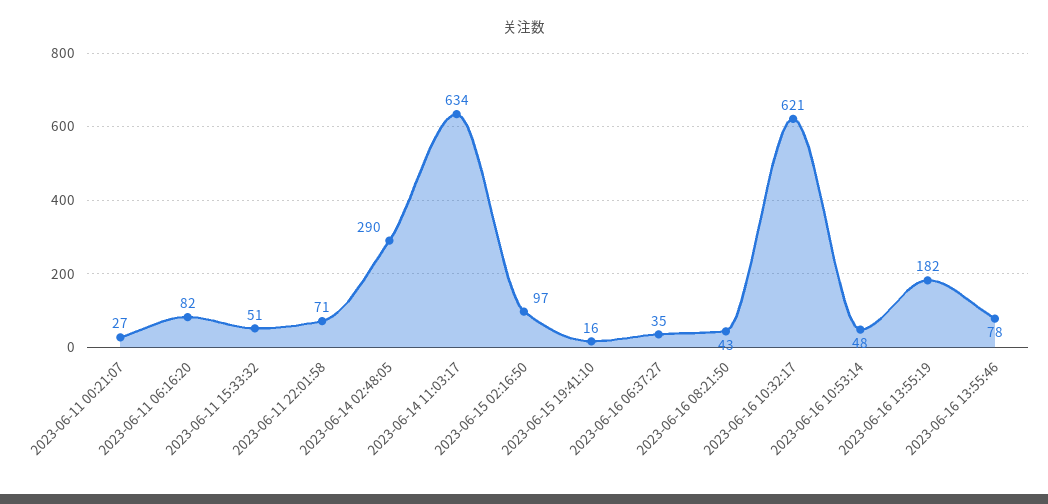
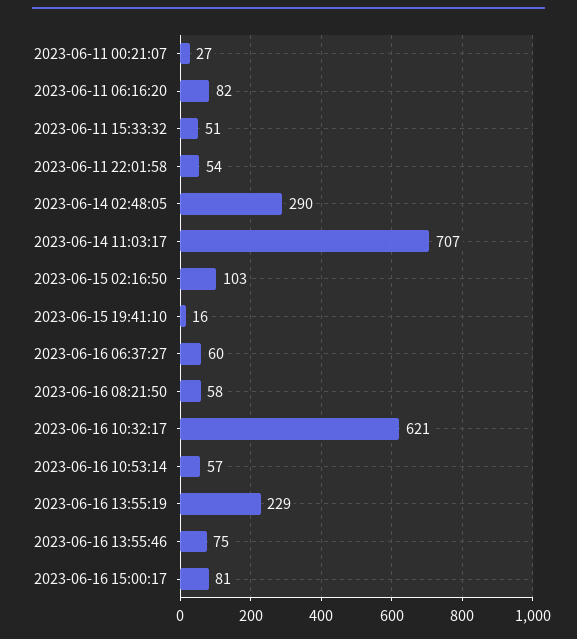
2023-06-11 22:01:58: 71 -> 54
2023-06-14 11:03:17: 634 -> 707
2023-06-15 02:16:50: 97 -> 103
2023-06-16 06:37:27: 35 -> 60
2023-06-16 08:21:50: 43 -> 58
2023-06-16 10:53:14: 48 -> 57
2023-06-16 13:55:19: 182 -> 229
2023-06-16 13:55:46: 78 -> 75
2023-06-16 15:00:17: none -> 81

